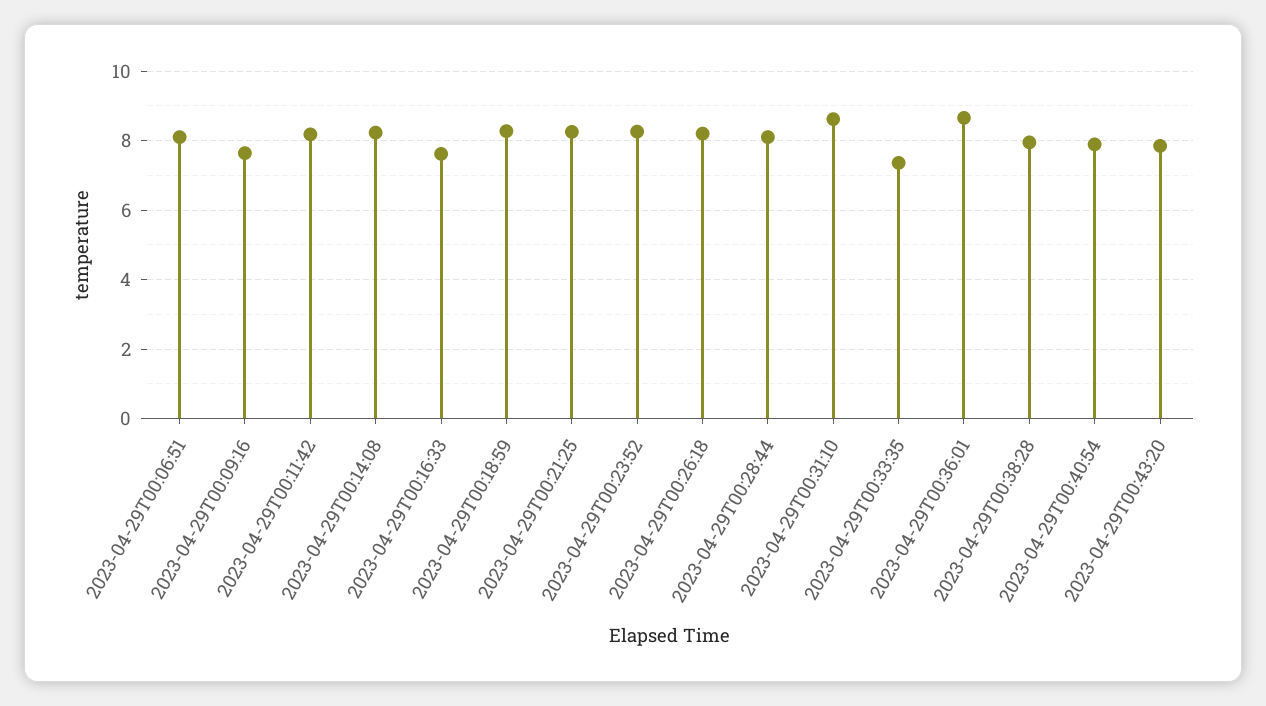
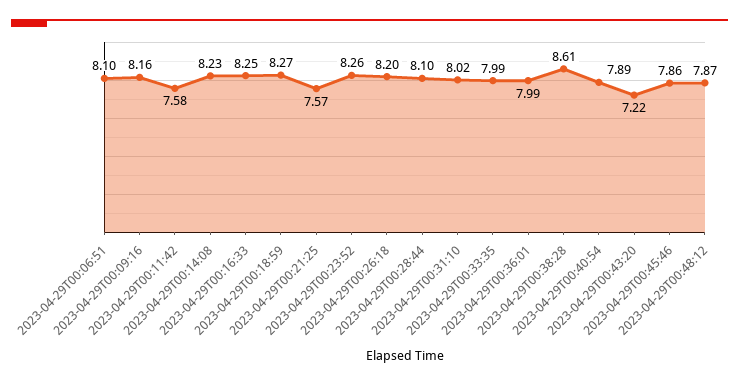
2023-04-29T00:09:16: 7.6 -> 8.16
2023-04-29T00:11:42: 8.2 -> 7.58
2023-04-29T00:16:33: 7.6 -> 8.25
2023-04-29T00:21:25: 8.2 -> 7.57
2023-04-29T00:31:10: 8.6 -> 8.02
2023-04-29T00:33:35: 7.4 -> 7.99
2023-04-29T00:36:01: 8.6 -> 7.99
2023-04-29T00:38:28: 8 -> 8.61
2023-04-29T00:43:20: 7.8 -> 7.22
2023-04-29T00:45:46: none -> 7.86
2023-04-29T00:48:12: none -> 7.87

